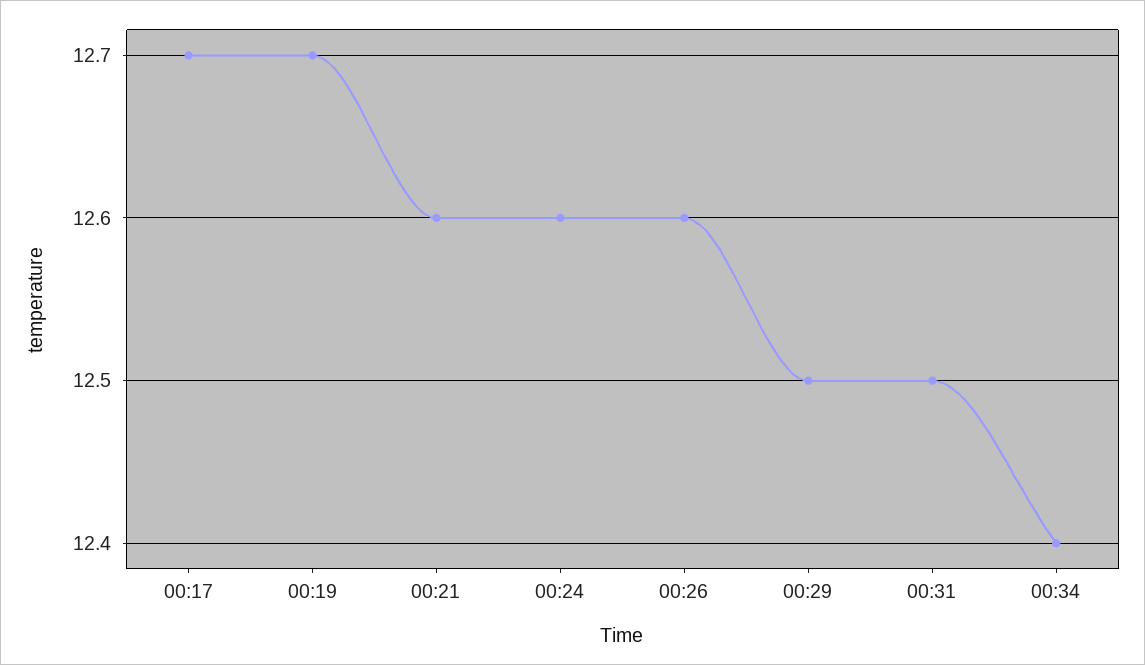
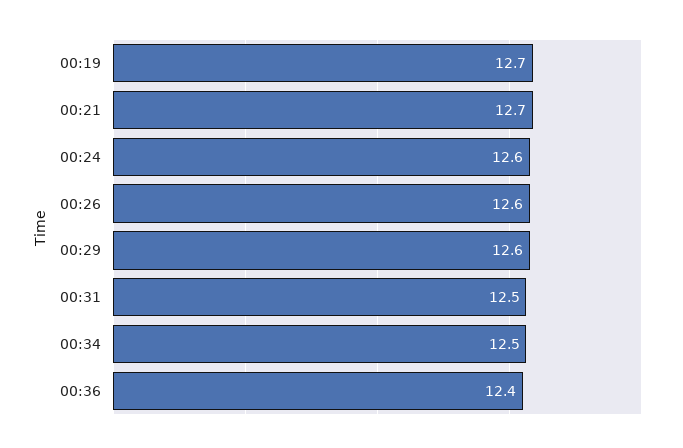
00:17: 12.7 -> none
00:21: 12.6 -> 12.7
00:29: 12.5 -> 12.6
00:34: 12.4 -> 12.5
00:36: none -> 12.4

